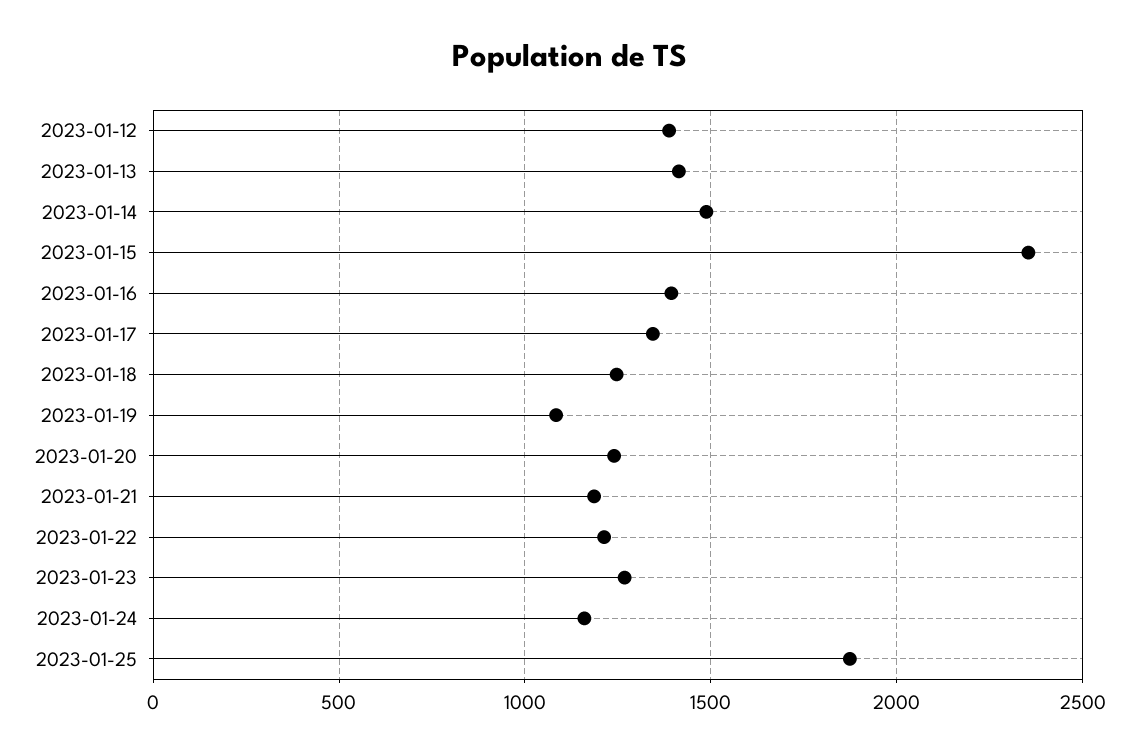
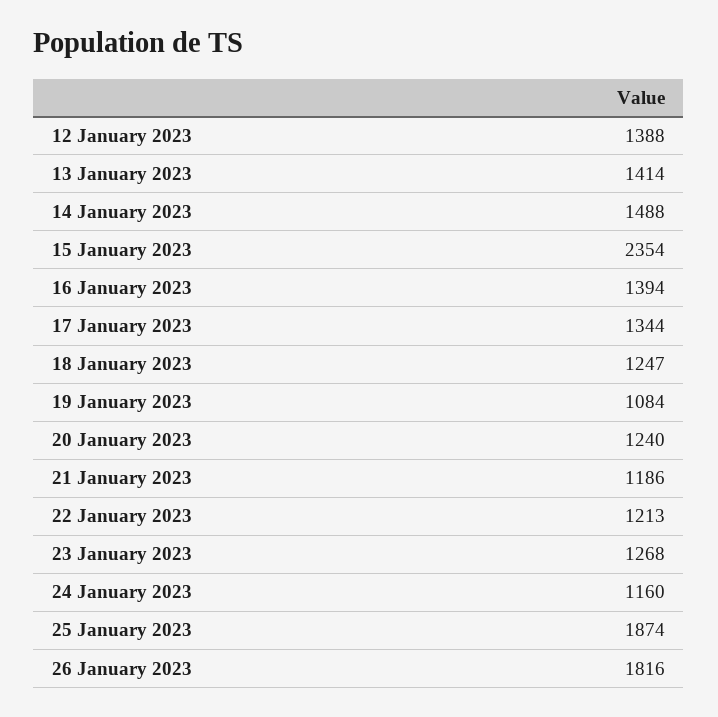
26 January 2023: none -> 1816

